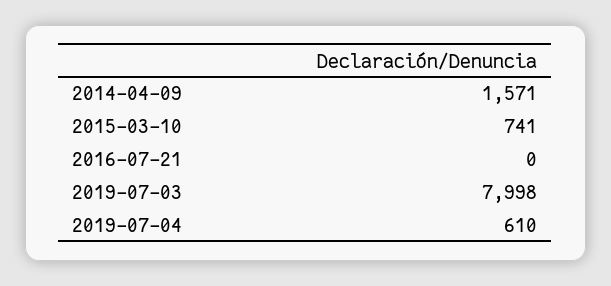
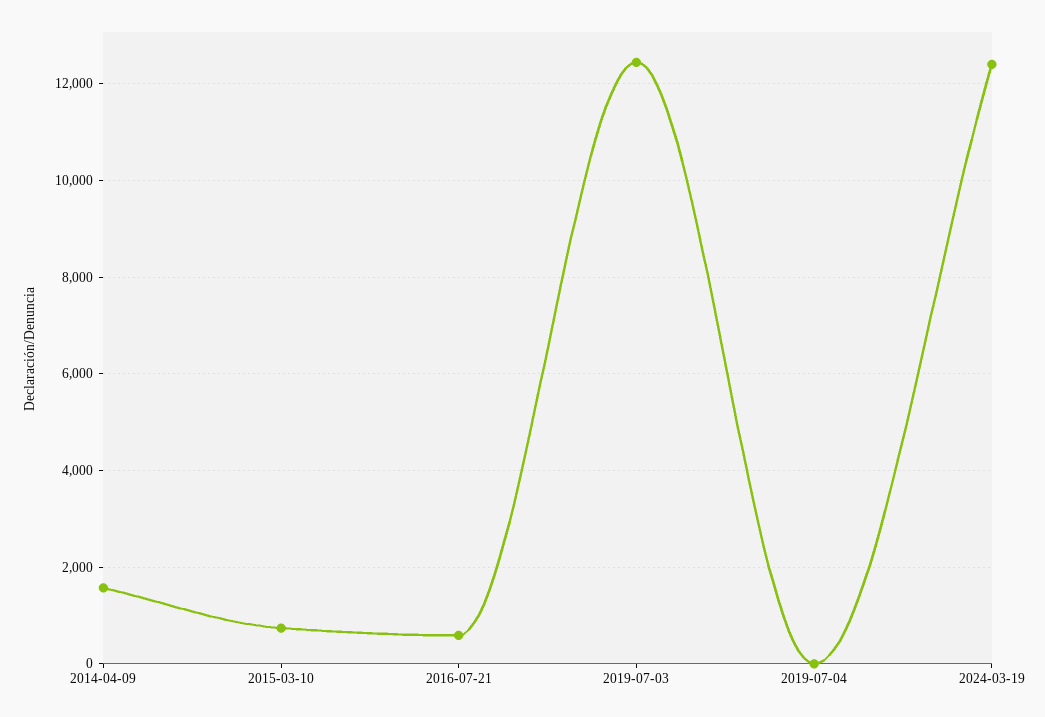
2016-07-21: 0 -> 600
2019-07-03: 7998 -> 12400
2019-07-04: 610 -> 0
2024-03-19: none -> 12400

